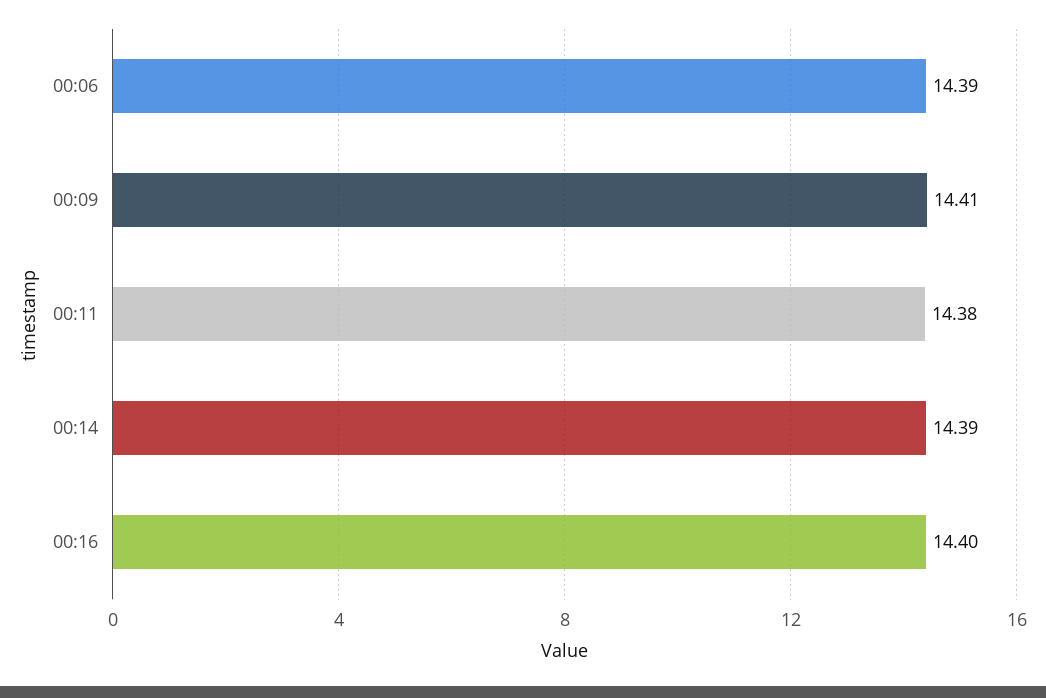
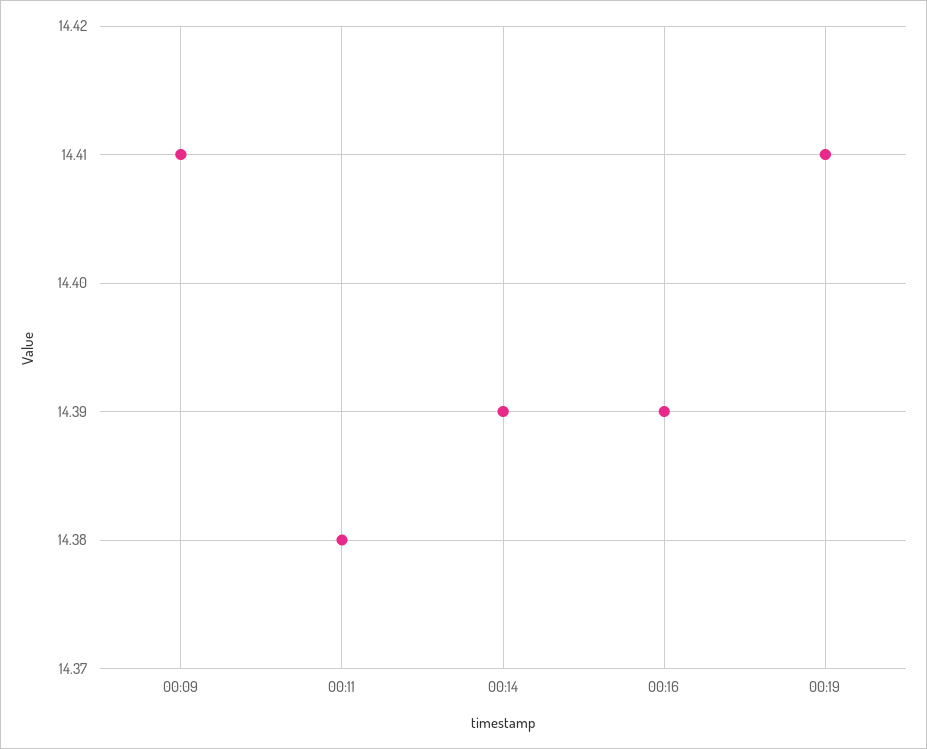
00:06: 14.39 -> none
00:16: 14.4 -> 14.39
00:19: none -> 14.41

